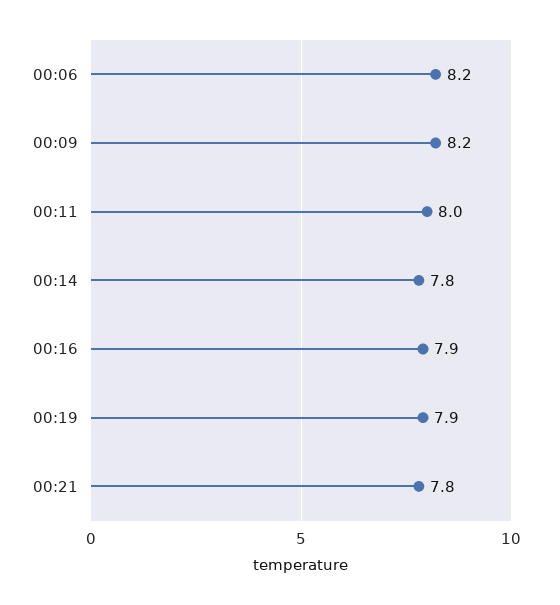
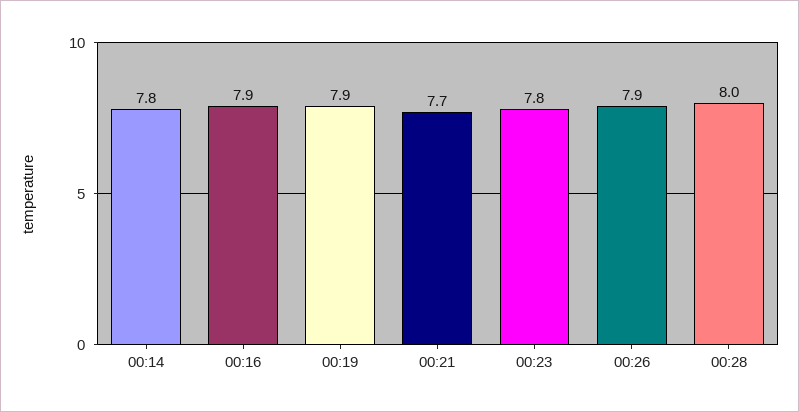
00:06: 8.2 -> none
00:09: 8.2 -> none
00:11: 8 -> none
00:21: 7.8 -> 7.7
00:23: none -> 7.8
00:26: none -> 7.9
00:28: none -> 8

